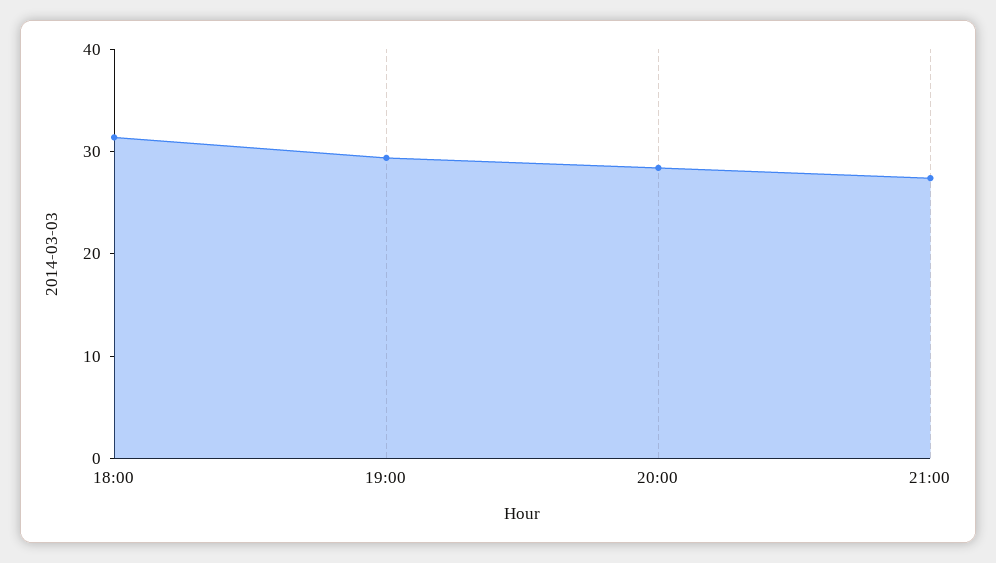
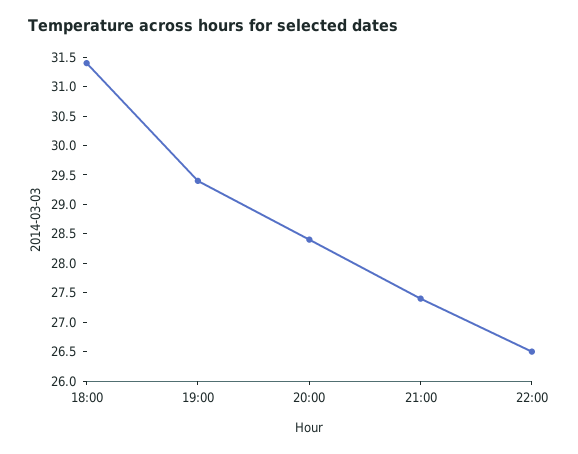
22:00: none -> 26.5

